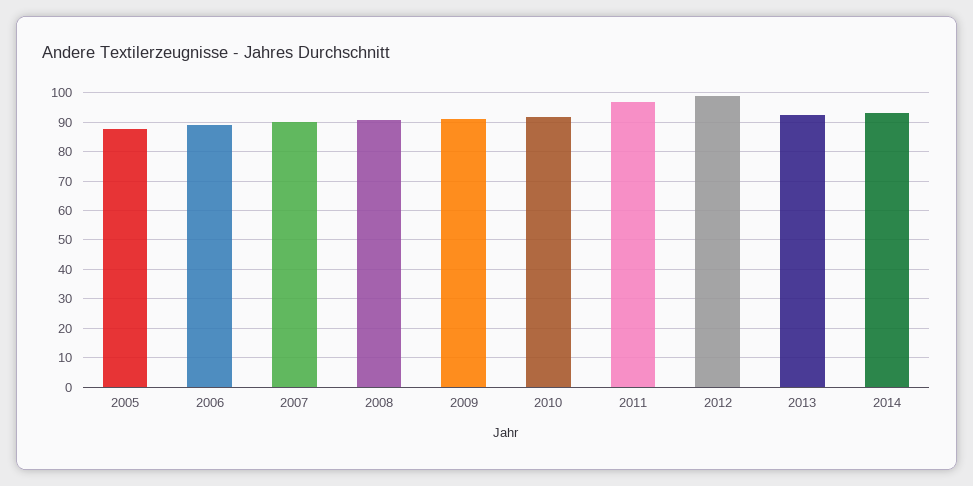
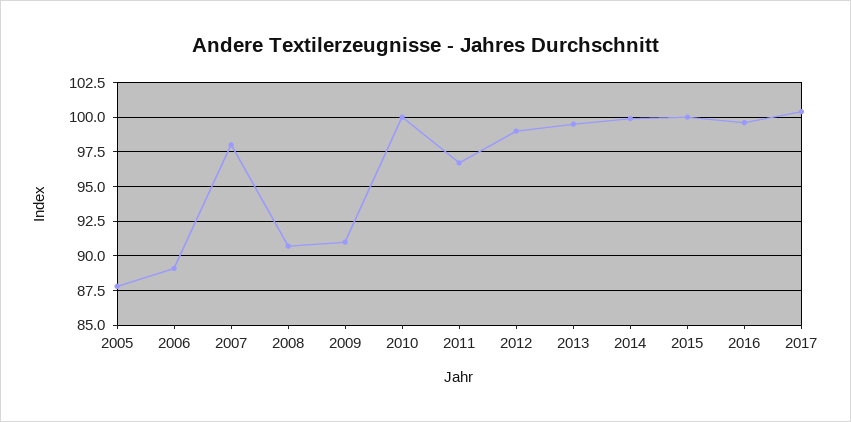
2007: 90 -> 98
2010: 92.5 -> 100
2013: 92.5 -> 99.5
2014: 92.5 -> 100
2015: none -> 100
2016: none -> 99.5
2017: none -> 100.5

